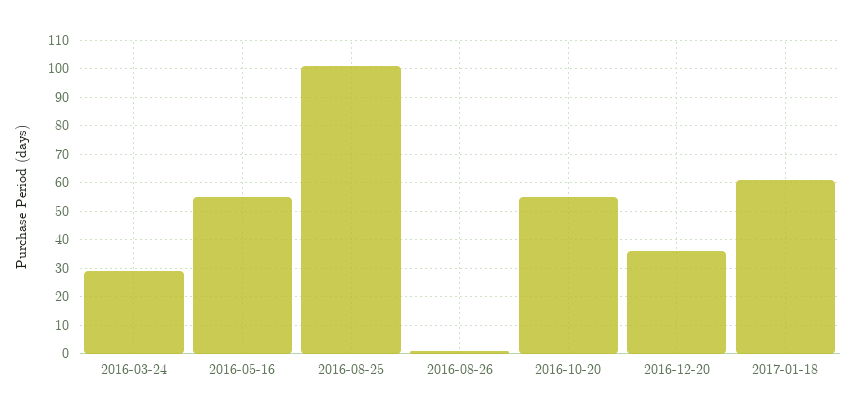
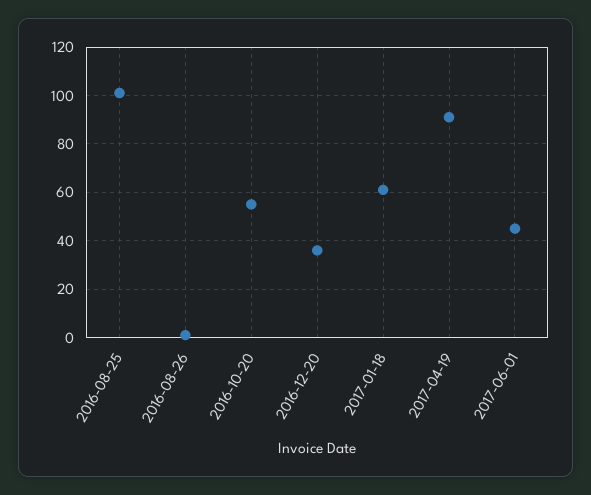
2016-03-24: 30 -> none
2016-05-16: 55 -> none
2017-04-19: none -> 90
2017-06-01: none -> 45

